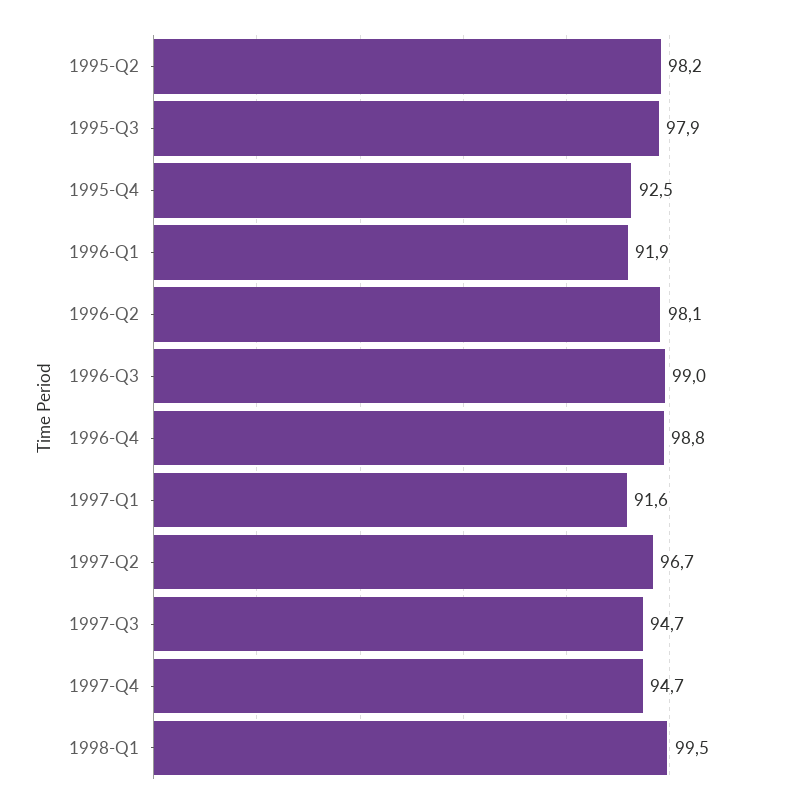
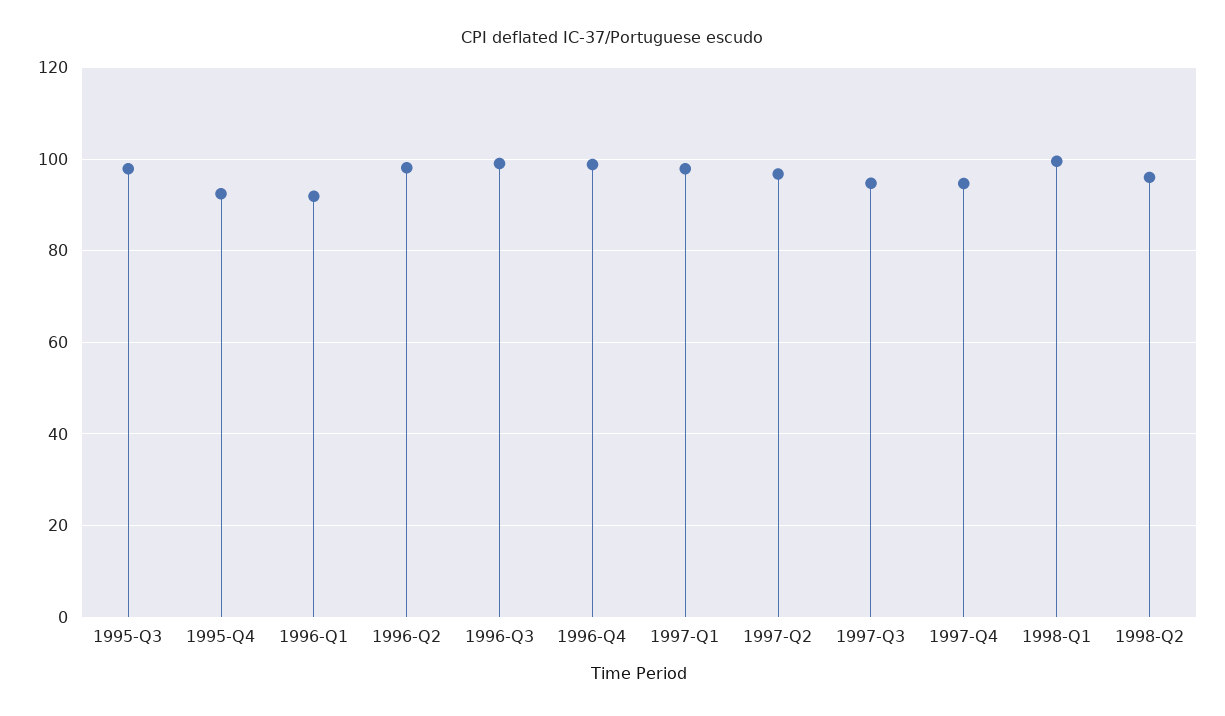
1995-Q2: 98.2 -> none
1997-Q1: 91.6 -> 98
1998-Q2: none -> 96

